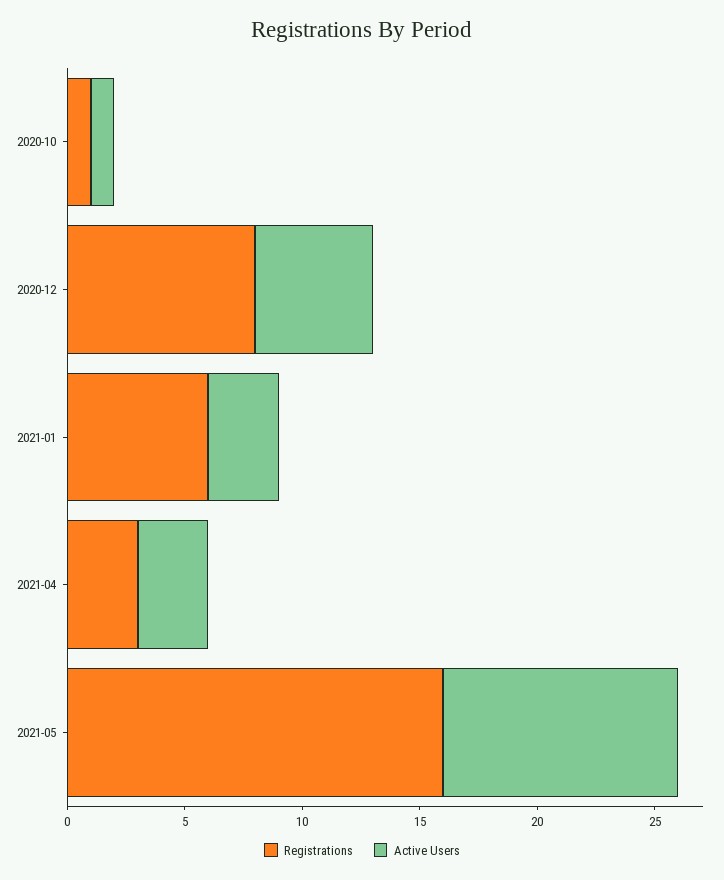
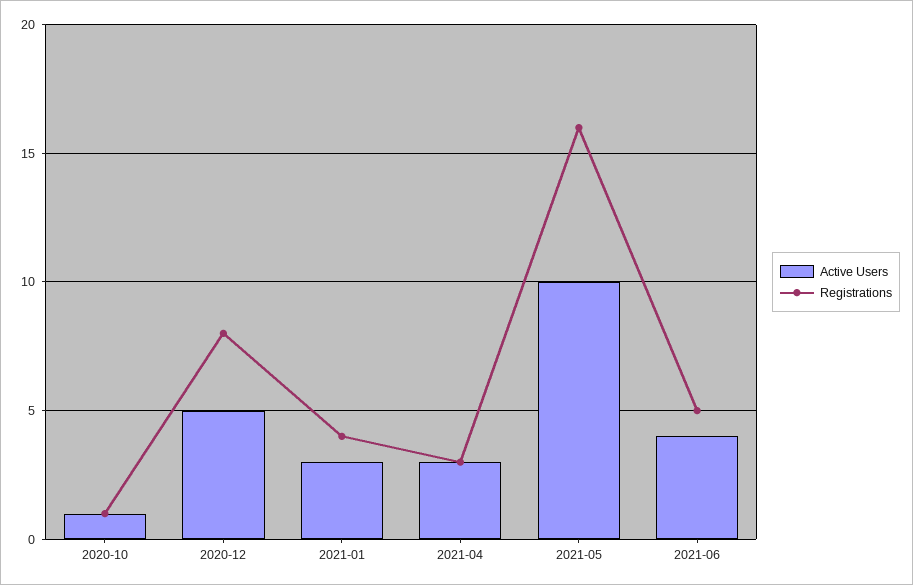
Registrations, 2021-01: 6 -> 4
Active Users, 2021-06: none -> 4
Registrations, 2021-06: none -> 5

